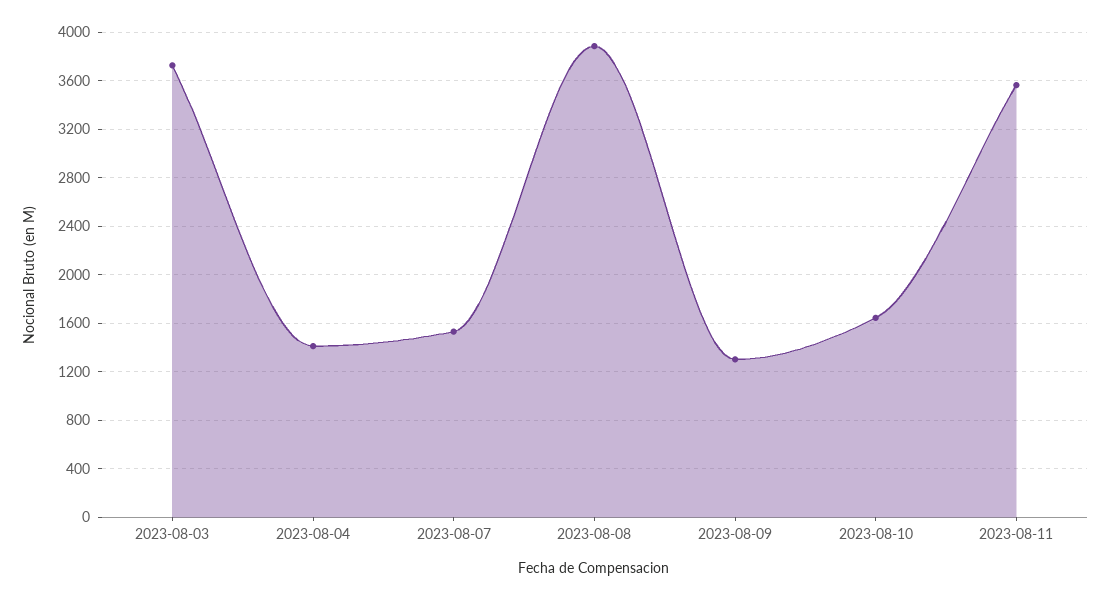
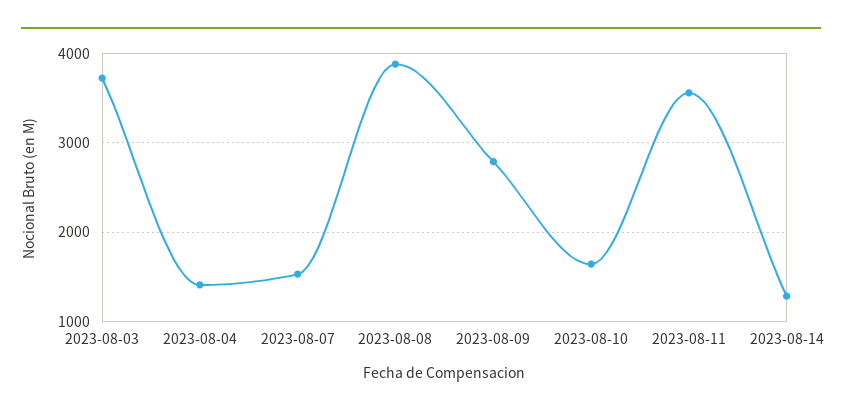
2023-08-09: 1300 -> 2800
2023-08-14: none -> 1300

